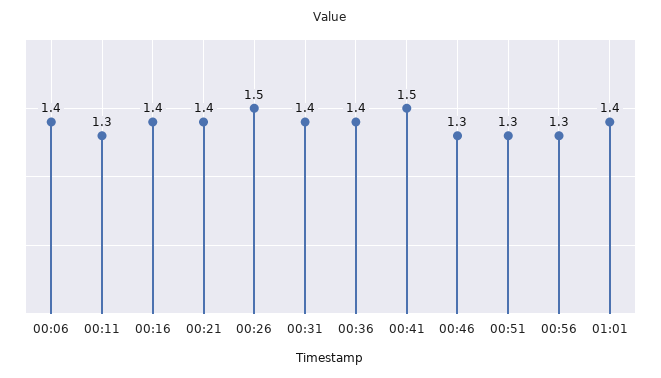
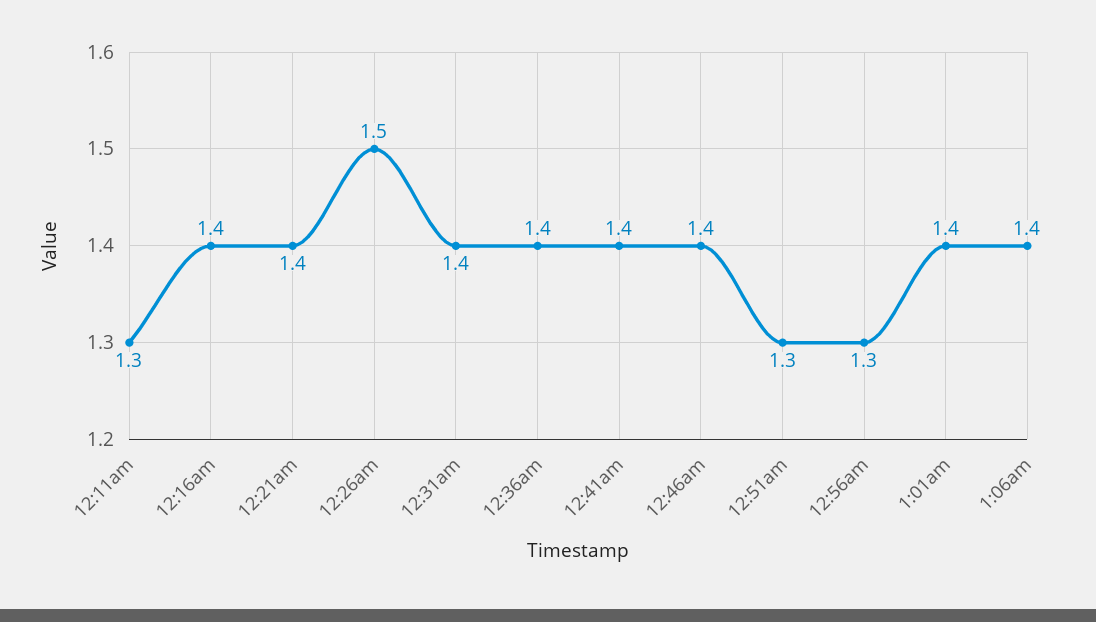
00:06: 1.4 -> none
00:41: 1.5 -> 1.4
00:46: 1.3 -> 1.4
1:06am: none -> 1.4

